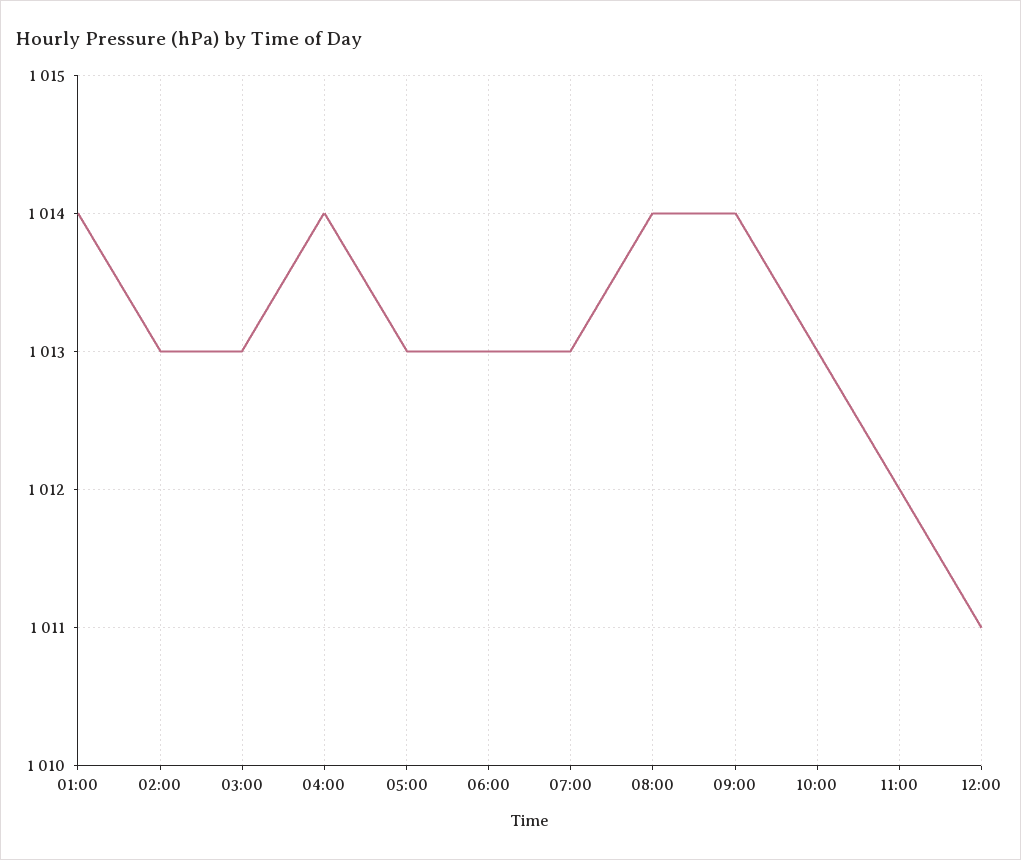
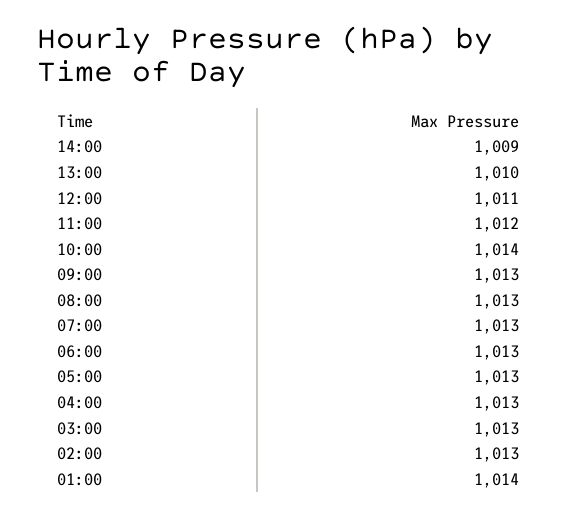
04:00: 1014 -> 1013
08:00: 1014 -> 1013
09:00: 1014 -> 1013
10:00: 1013 -> 1014
14:00: none -> 1009
13:00: none -> 1010

